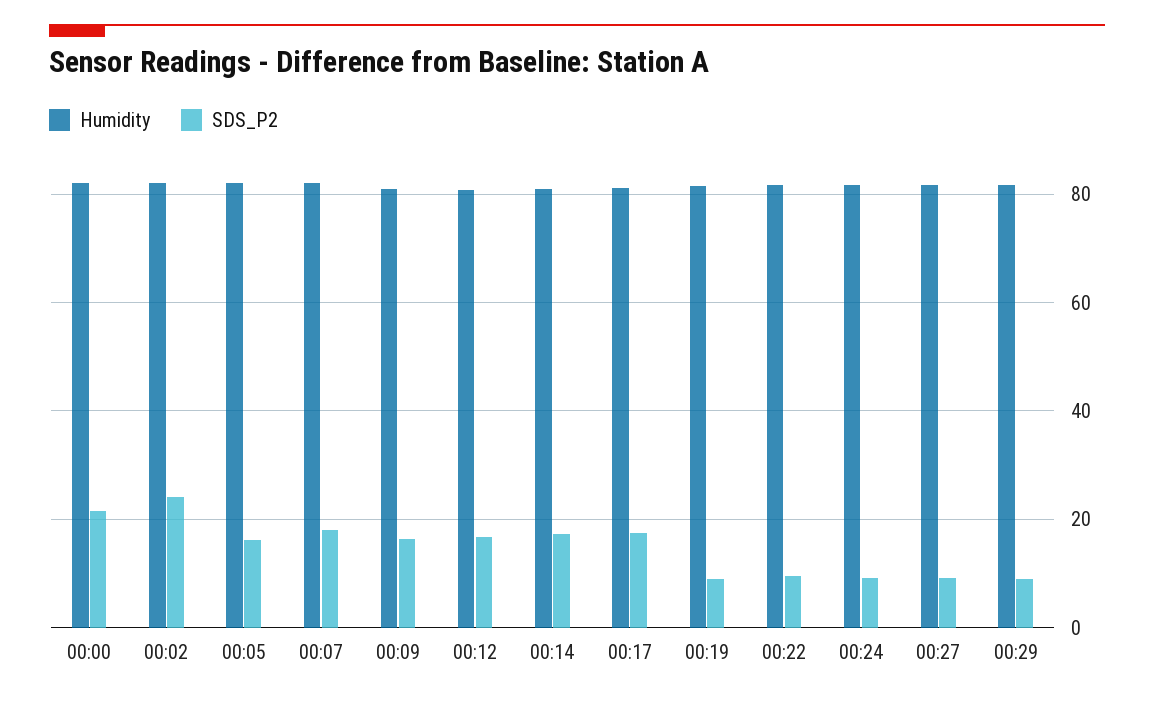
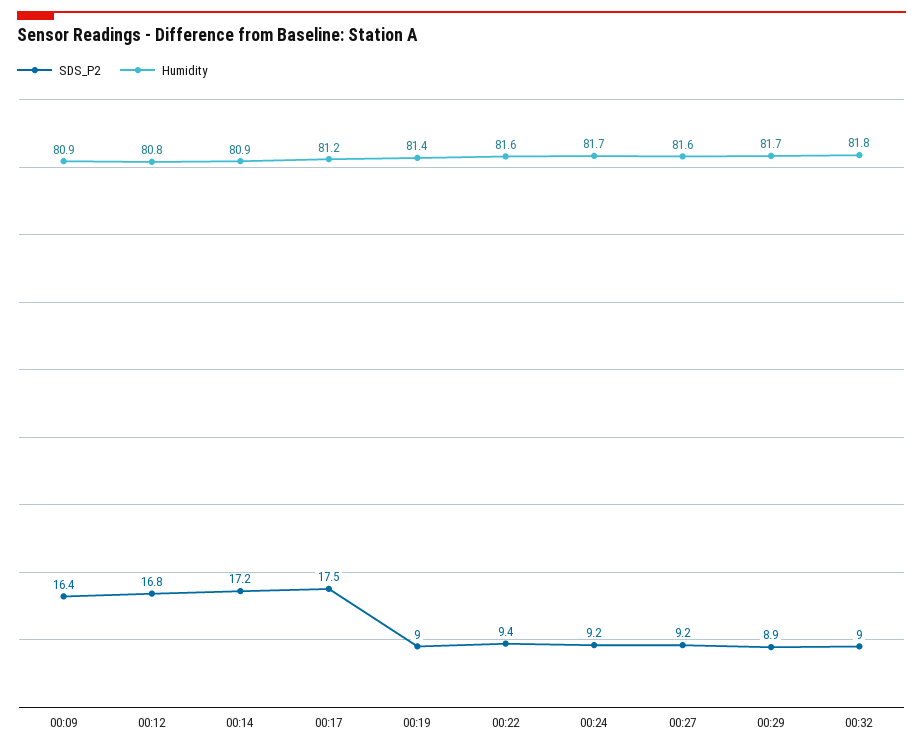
Humidity, 00:00: 82 -> none
SDS_P2, 00:00: 22 -> none
Humidity, 00:02: 82 -> none
SDS_P2, 00:02: 24 -> none
Humidity, 00:05: 82 -> none
SDS_P2, 00:05: 16 -> none
Humidity, 00:07: 82 -> none
SDS_P2, 00:07: 18 -> none
SDS_P2, 00:32: none -> 9
Humidity, 00:32: none -> 81.8

